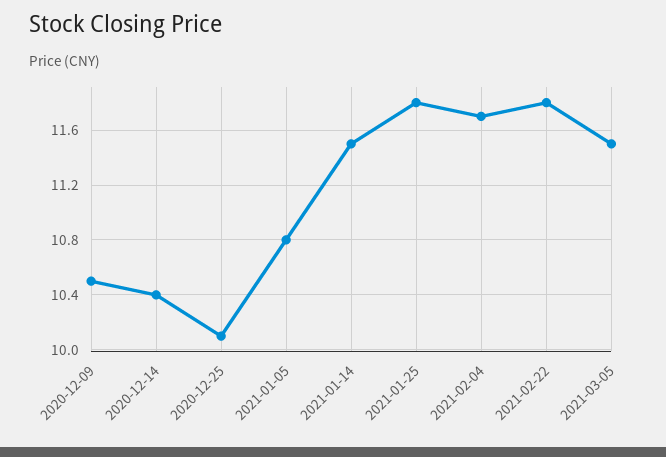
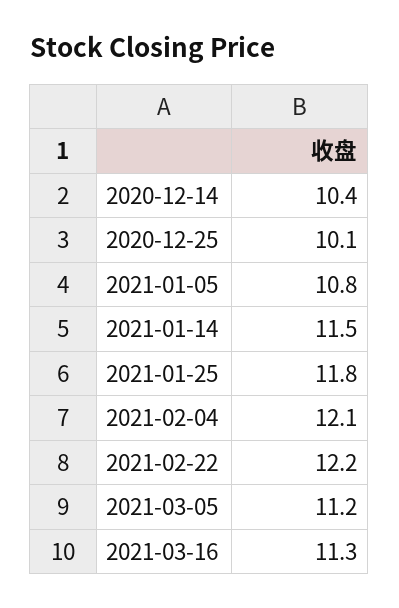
2020-12-09: 10.5 -> none
2021-02-04: 11.7 -> 12.1
2021-02-22: 11.8 -> 12.2
2021-03-05: 11.5 -> 11.2
2021-03-16: none -> 11.3

